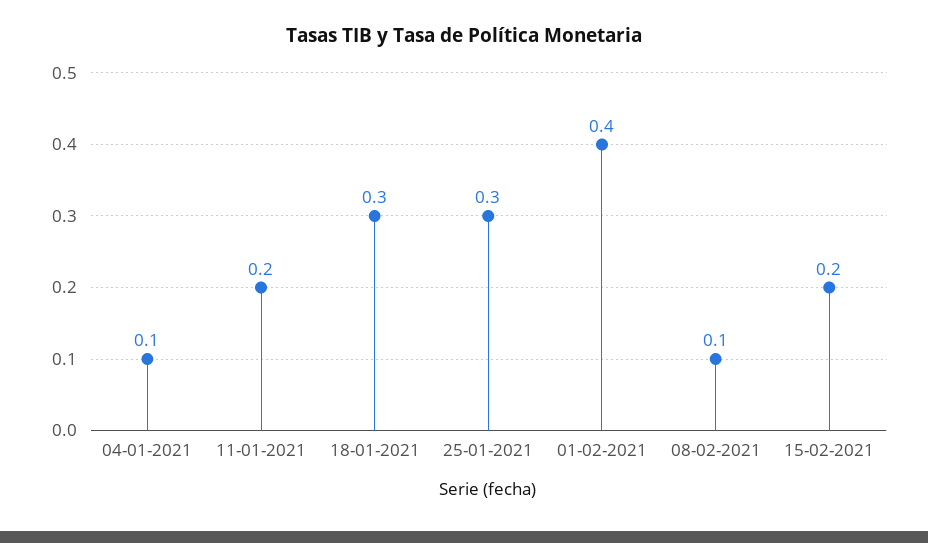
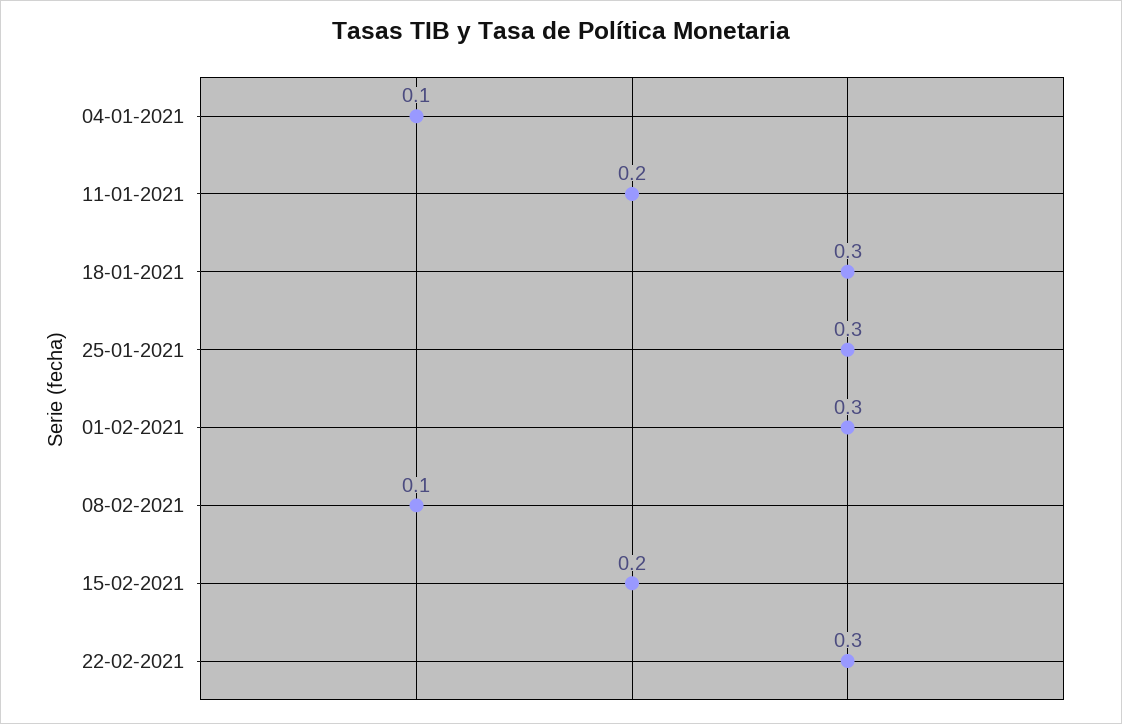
01-02-2021: 0.4 -> 0.3
22-02-2021: none -> 0.3

